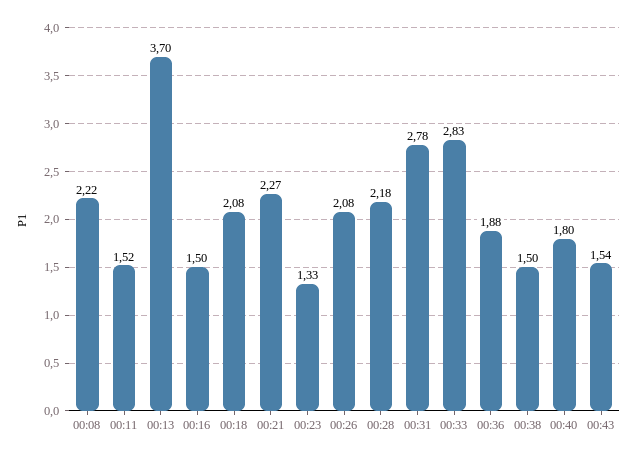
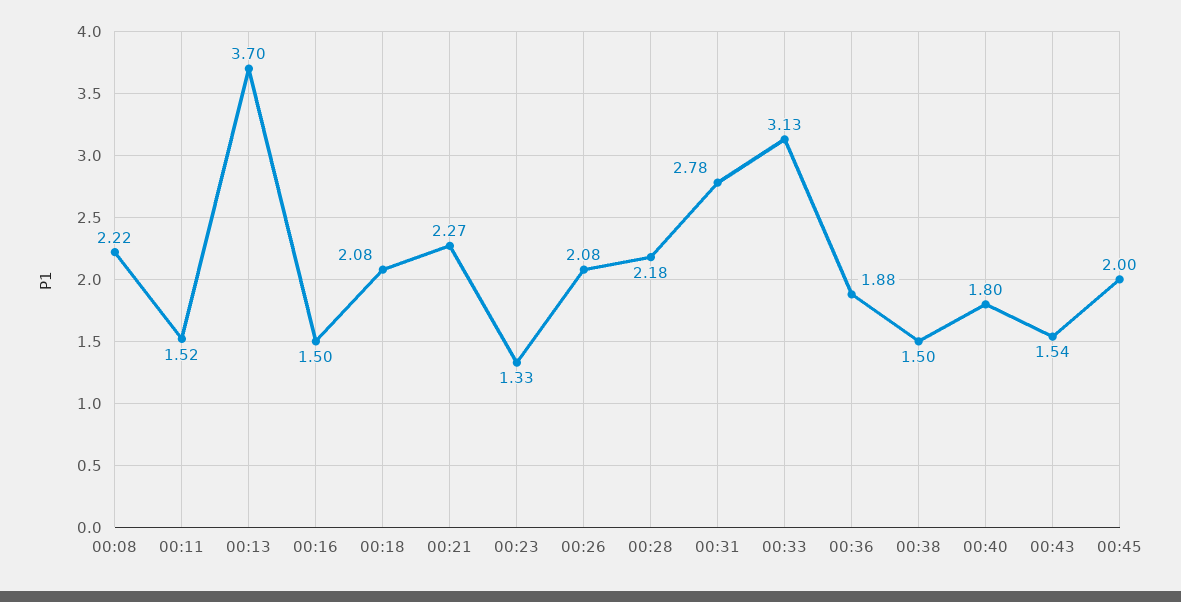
00:33: 2.83 -> 3.13
00:45: none -> 2

